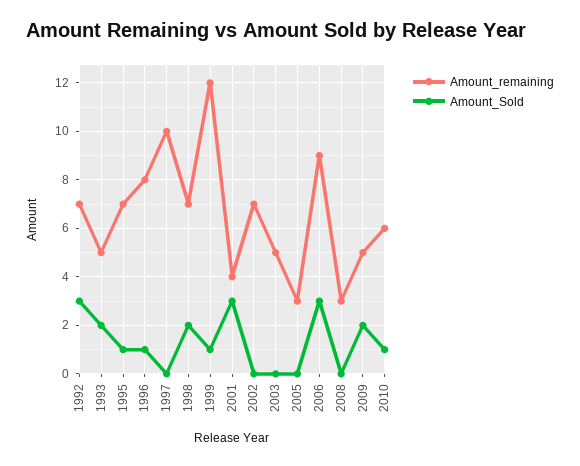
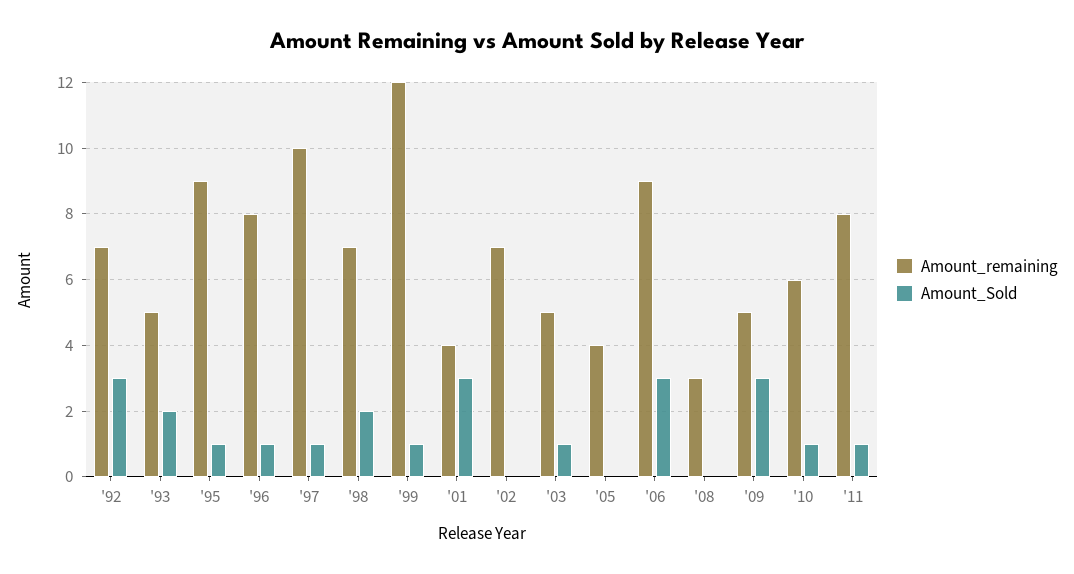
Amount_remaining, 1995: 7 -> 9
Amount_Sold, 1997: 0 -> 1
Amount_Sold, 2003: 0 -> 1
Amount_remaining, 2005: 3 -> 4
Amount_Sold, 2009: 2 -> 3
Amount_remaining, '11: none -> 8
Amount_Sold, '11: none -> 1

